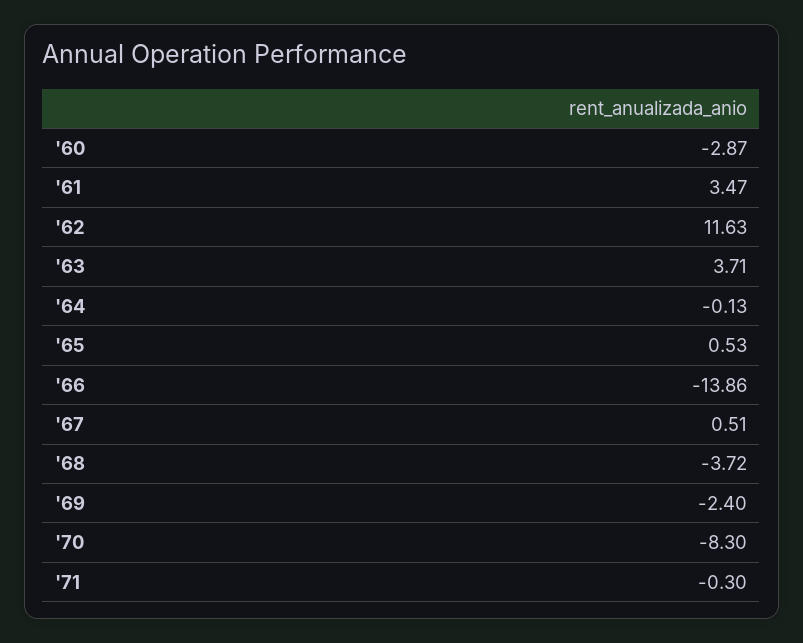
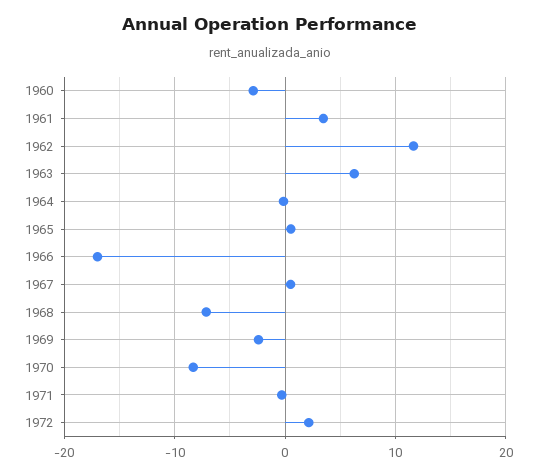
'63: 3.71 -> 6
'66: -13.86 -> -17
'68: -3.72 -> -7
1972: none -> 2

